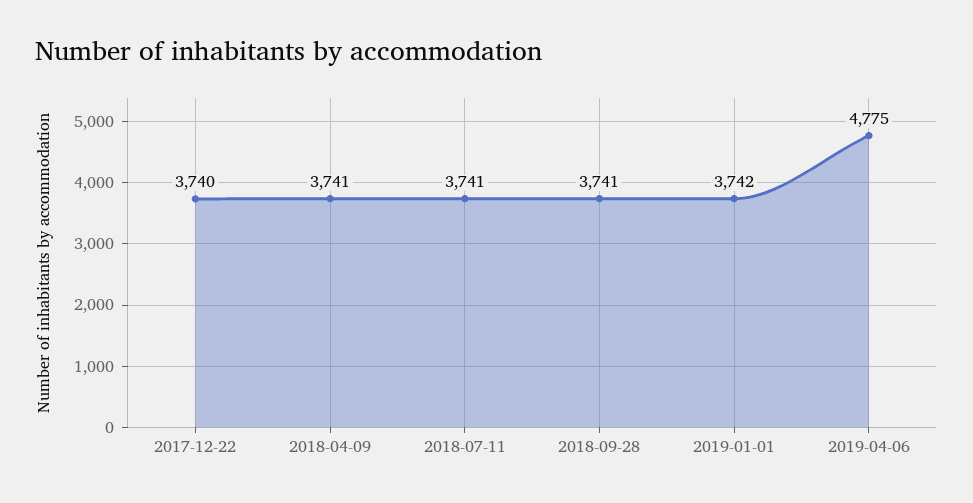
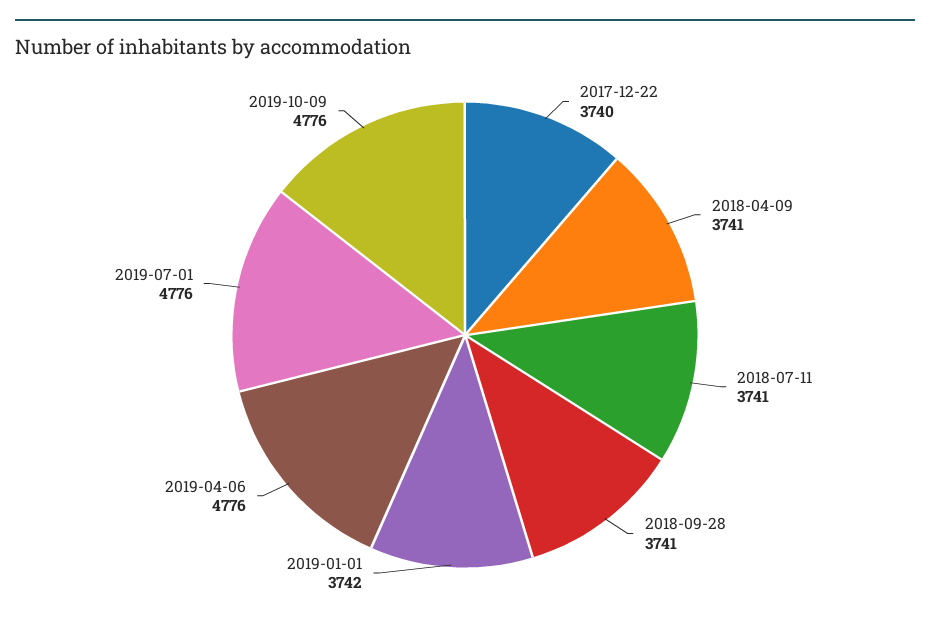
2019-04-06: 4775 -> 4776
2019-07-01: none -> 4776
2019-10-09: none -> 4776

